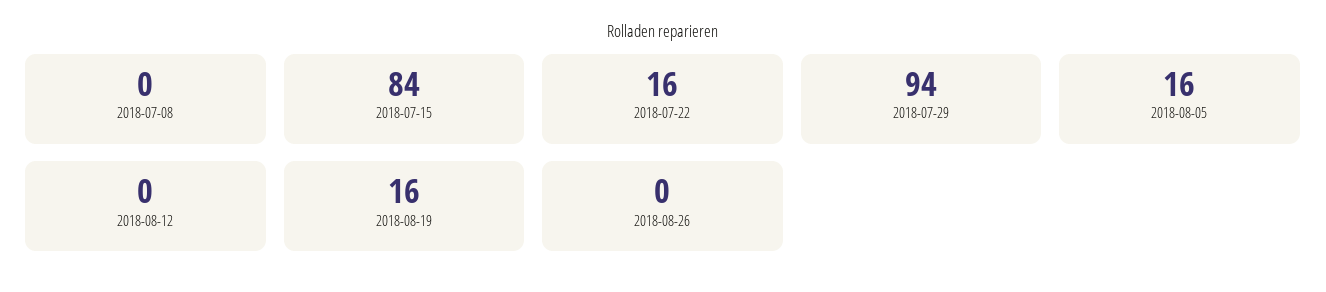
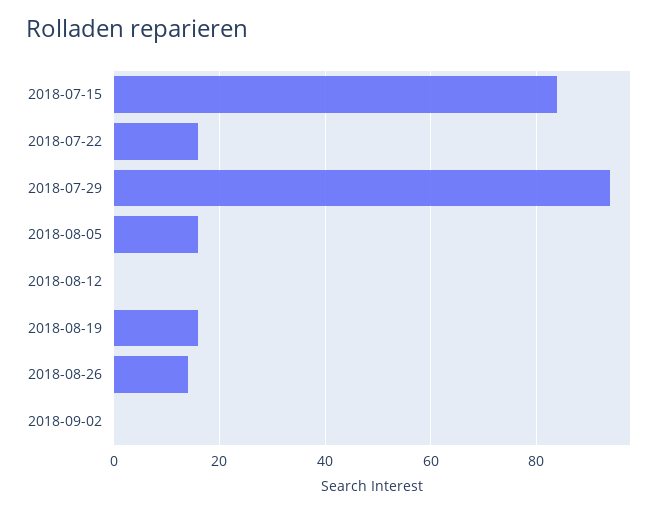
2018-07-08: 0 -> none
2018-08-26: 0 -> 15
2018-09-02: none -> 0

